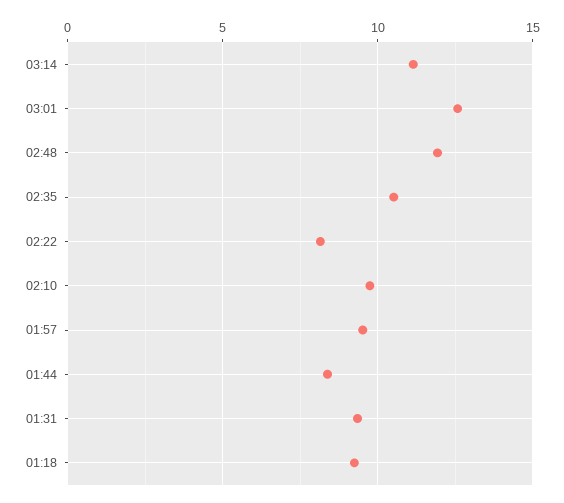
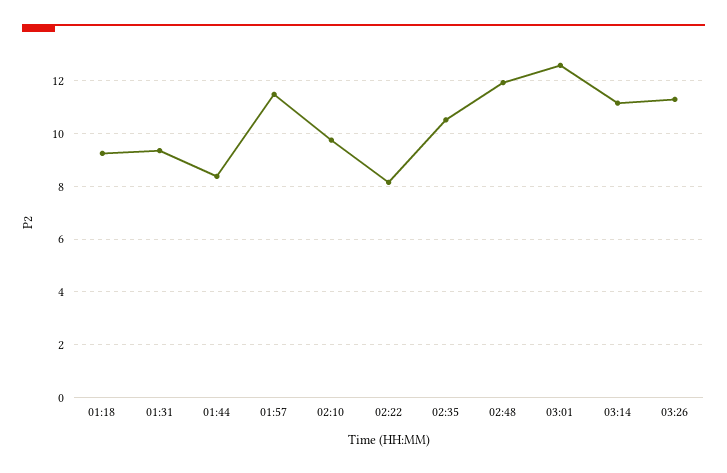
01:57: 9.5 -> 11.5
03:26: none -> 11.25

